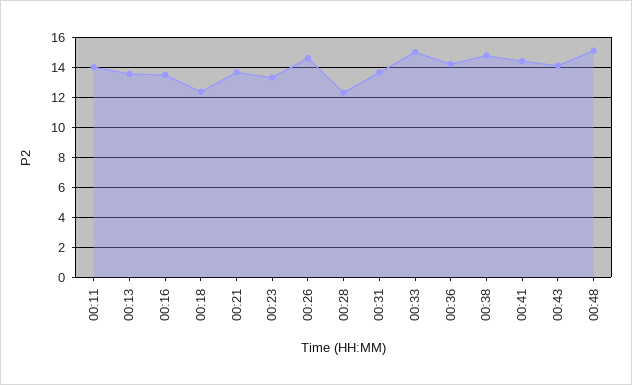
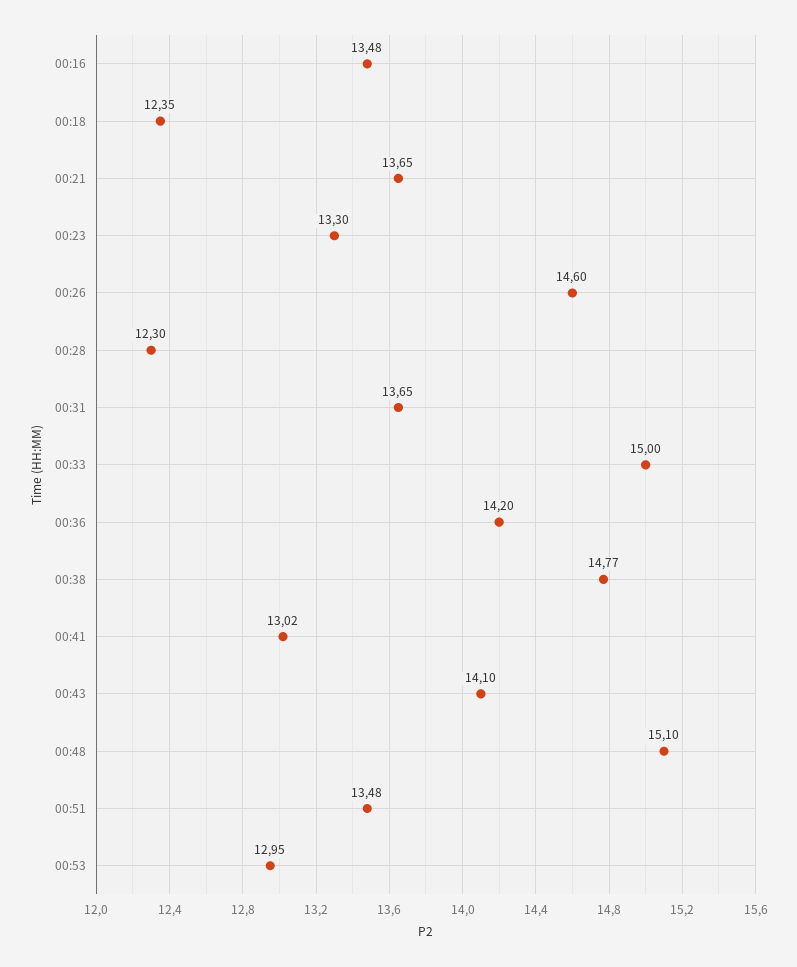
00:11: 14 -> none
00:13: 13.5 -> none
00:41: 14.5 -> 13.02
00:51: none -> 13.48
00:53: none -> 12.95

